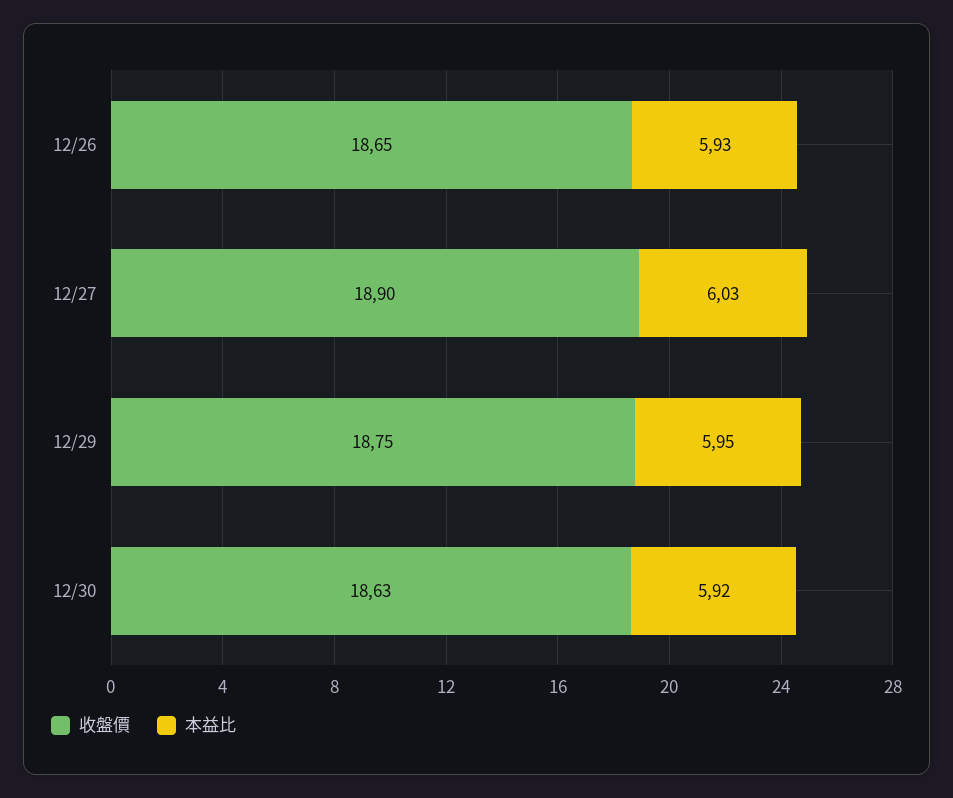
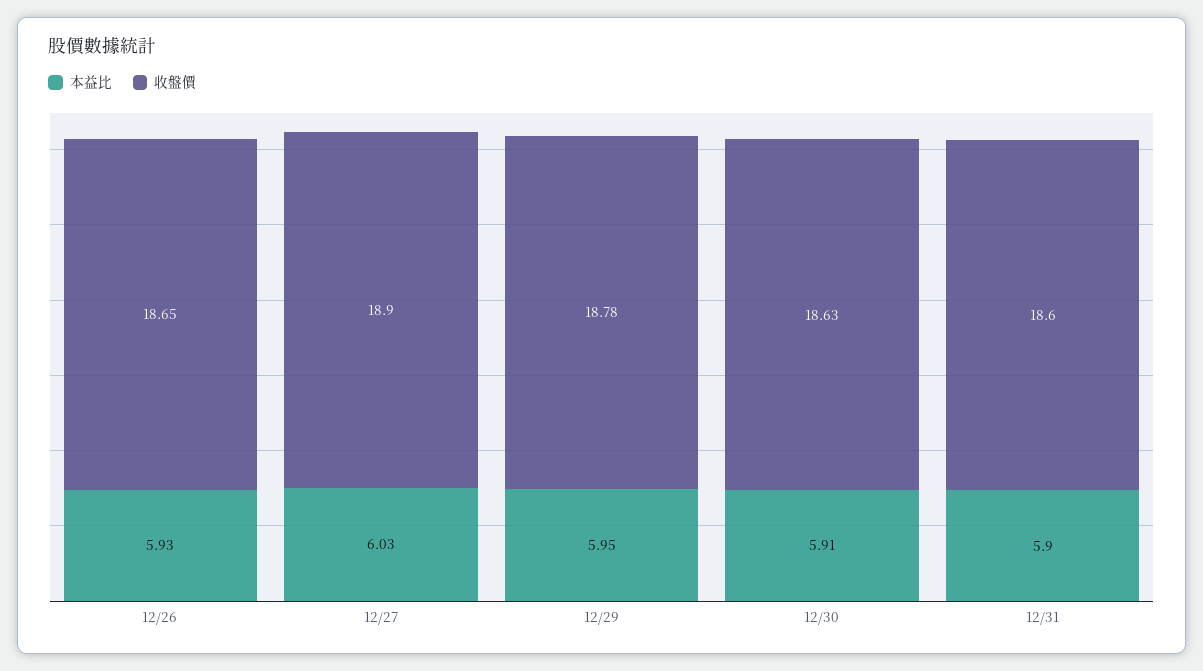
收盤價, 12/29: 18.75 -> 18.78
本益比, 12/30: 5.92 -> 5.91
本益比, 12/31: none -> 5.9
收盤價, 12/31: none -> 18.6

